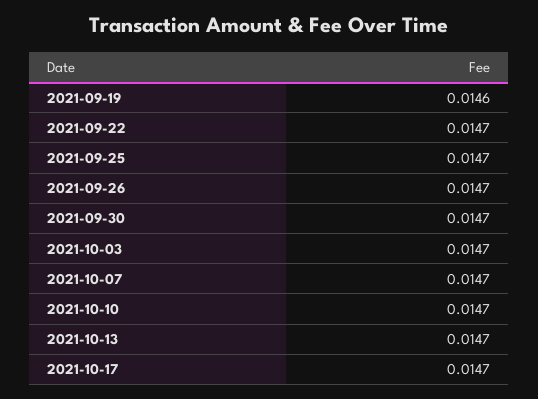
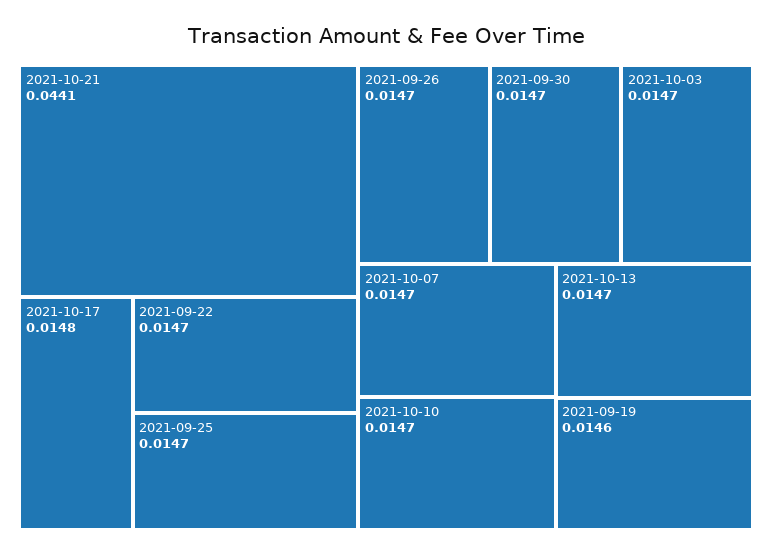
2021-10-17: 0.0147 -> 0.0148
2021-10-21: none -> 0.0441

